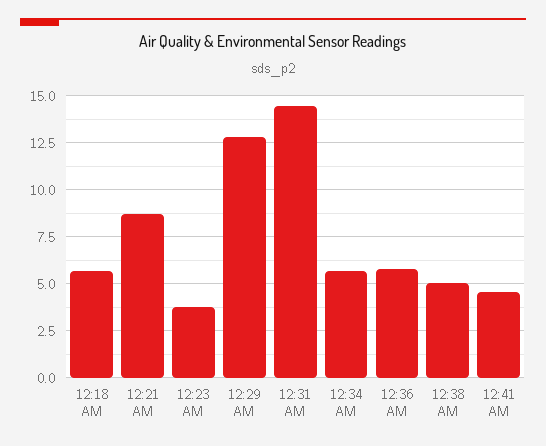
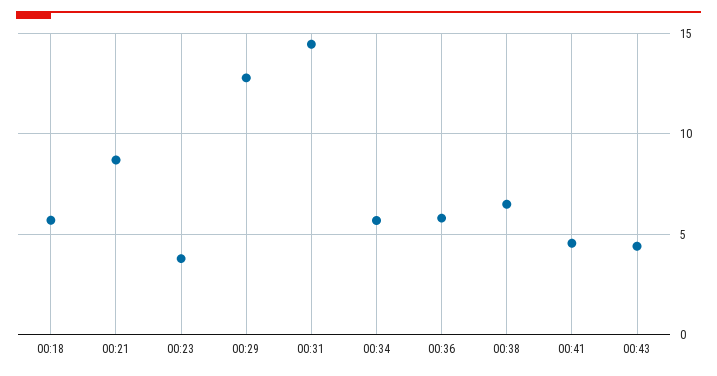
12:38 AM: 5 -> 6.5
00:43: none -> 4.5

